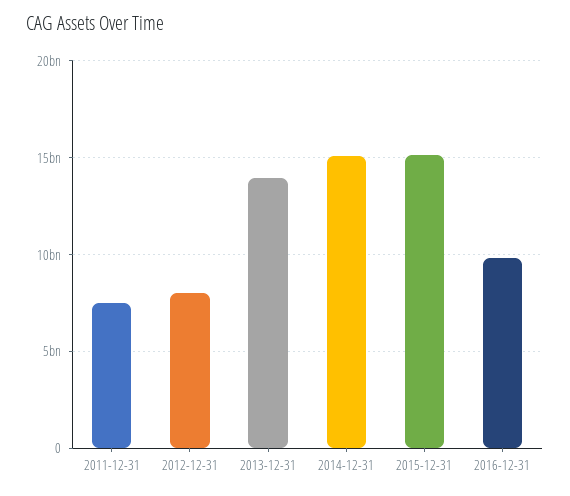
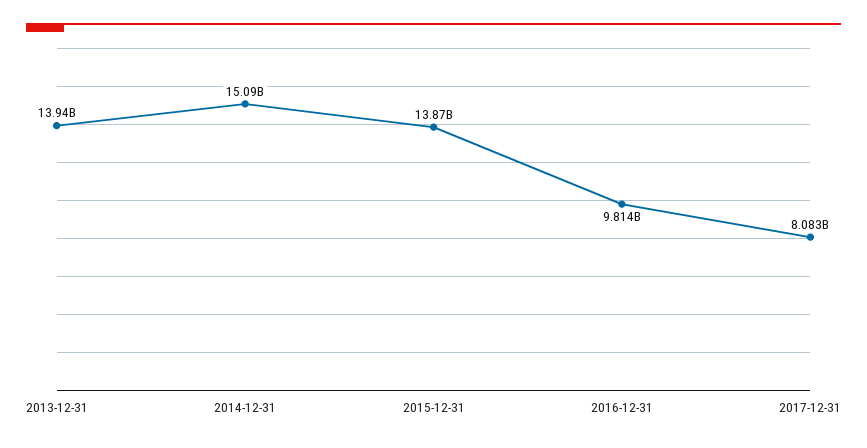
2011-12-31: 7500000000 -> none
2012-12-31: 8000000000 -> none
2015-12-31: 15000000000 -> 13870000000
2017-12-31: none -> 8083000000

